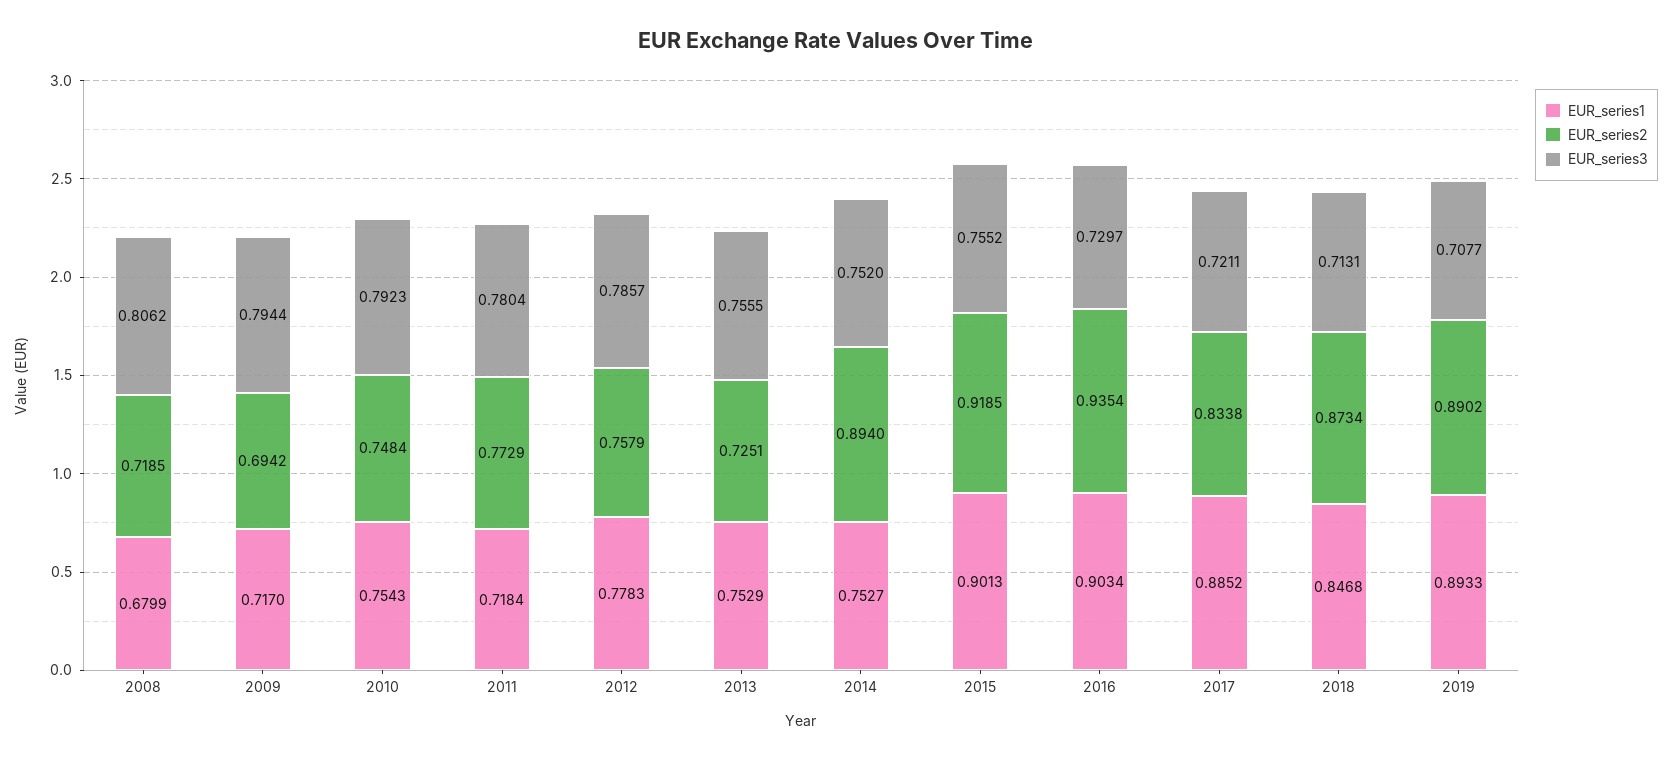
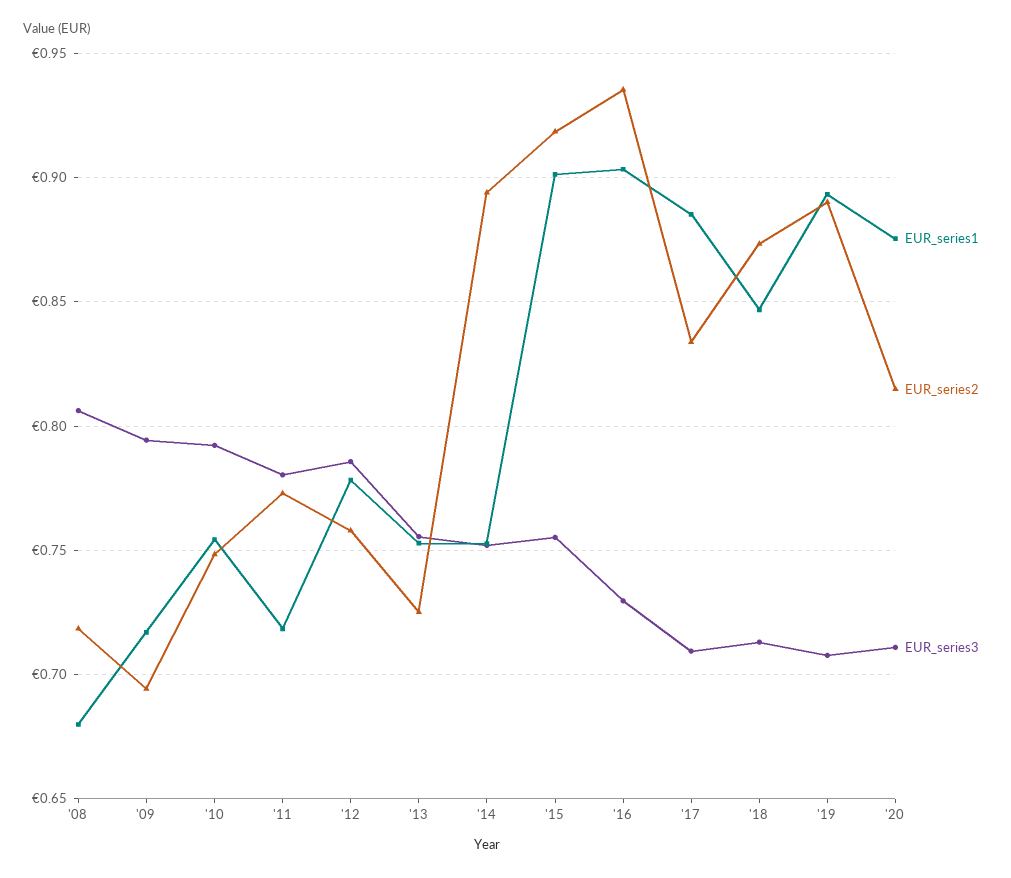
EUR_series3, 2017: 0.7211 -> 0.71
EUR_series1, '20: none -> 0.875
EUR_series2, '20: none -> 0.815
EUR_series3, '20: none -> 0.71

